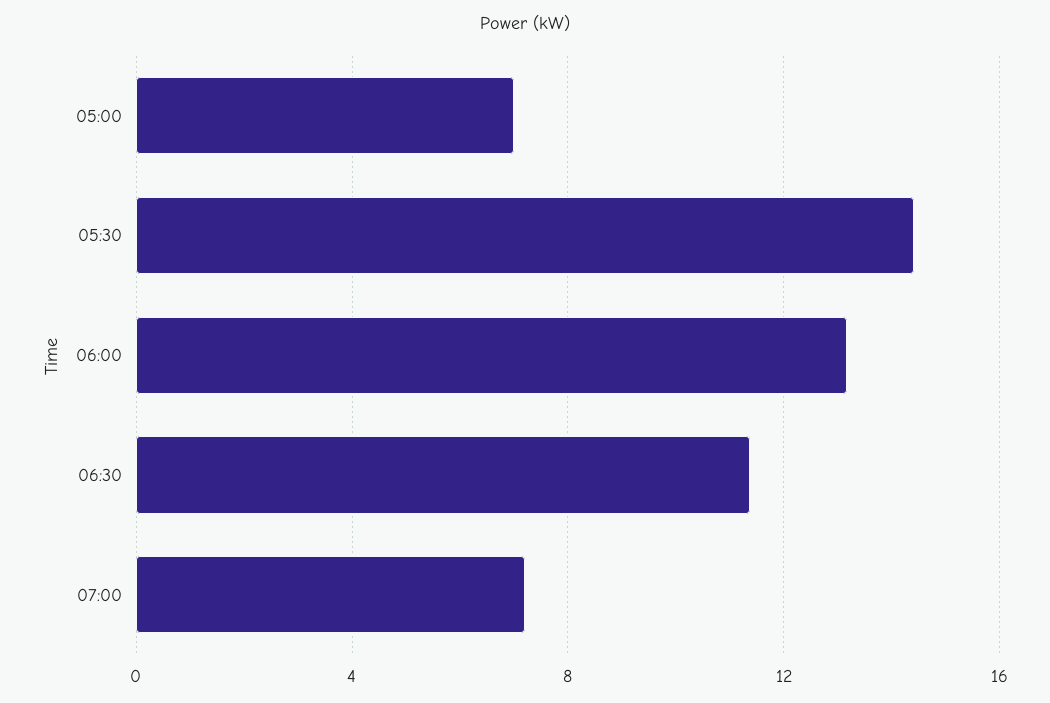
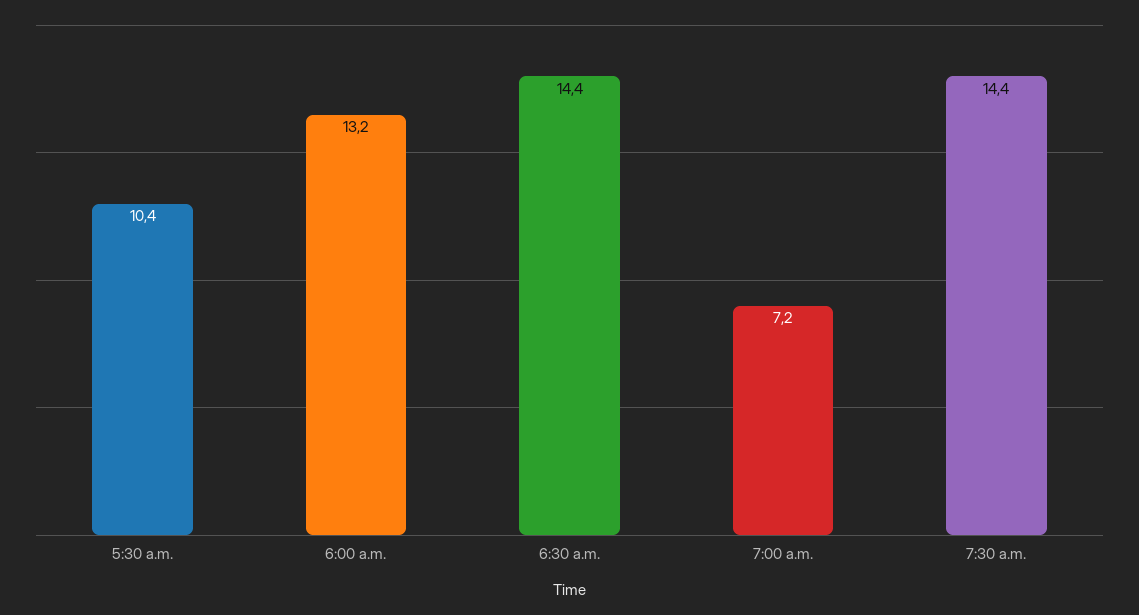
05:00: 7 -> none
05:30: 14.5 -> 10.4
06:30: 11.5 -> 14.4
7:30 a.m.: none -> 14.4

